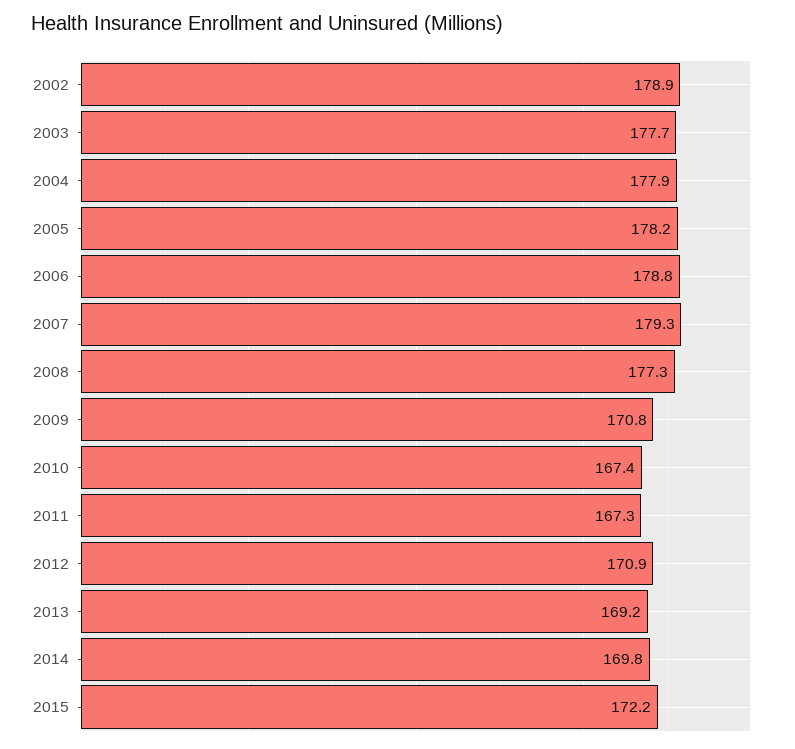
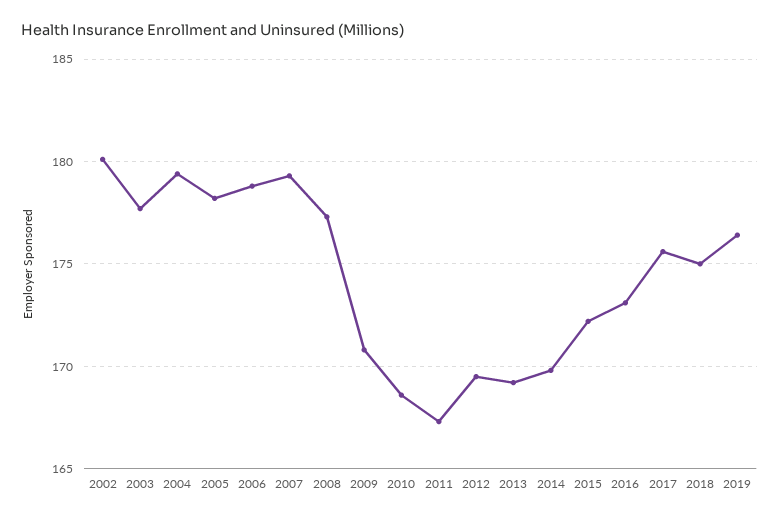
2002: 178.9 -> 180
2004: 177.9 -> 179.5
2010: 167.4 -> 168.5
2012: 170.9 -> 169.5
2016: none -> 173
2017: none -> 175.5
2018: none -> 175
2019: none -> 176.5

